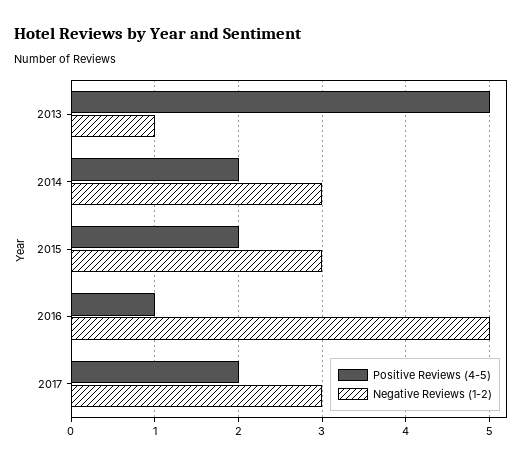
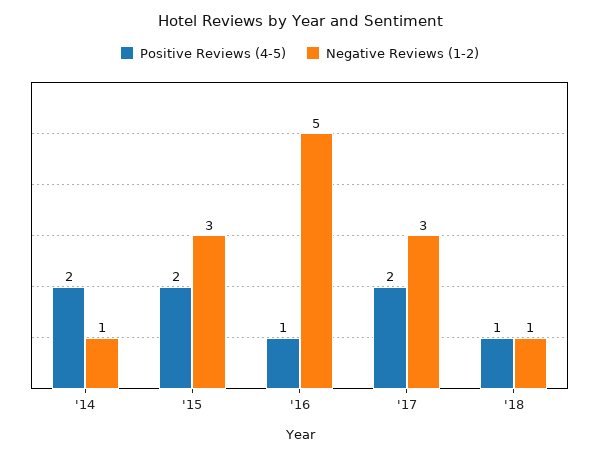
Positive Reviews (4-5), 2013: 5 -> none
Negative Reviews (1-2), 2013: 1 -> none
Negative Reviews (1-2), 2014: 3 -> 1
Positive Reviews (4-5), '18: none -> 1
Negative Reviews (1-2), '18: none -> 1

